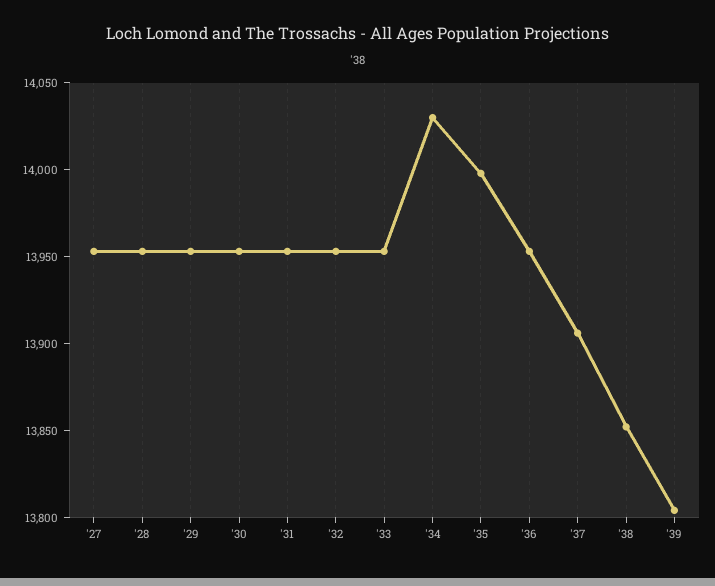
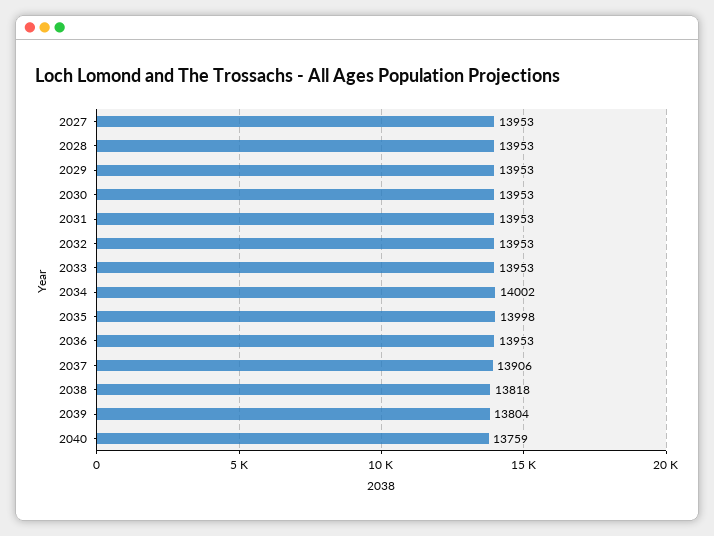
'34: 14030 -> 14002
'38: 13850 -> 13818
2040: none -> 13759

